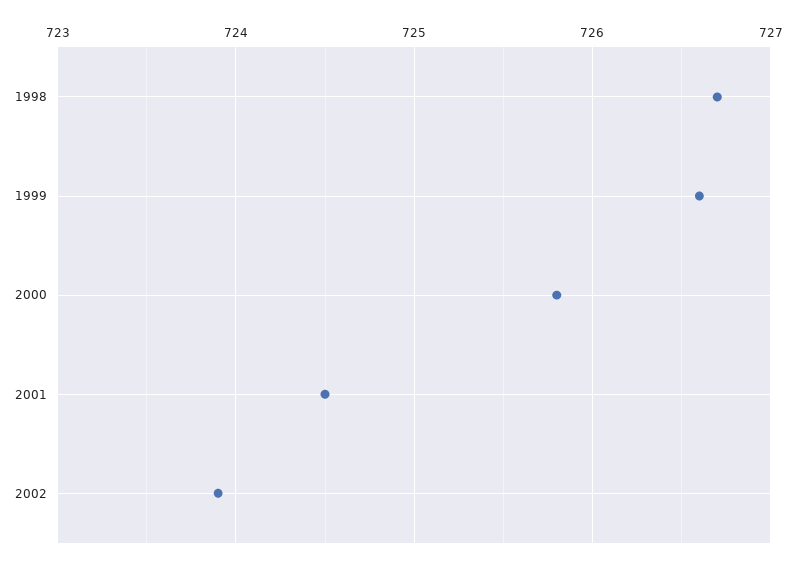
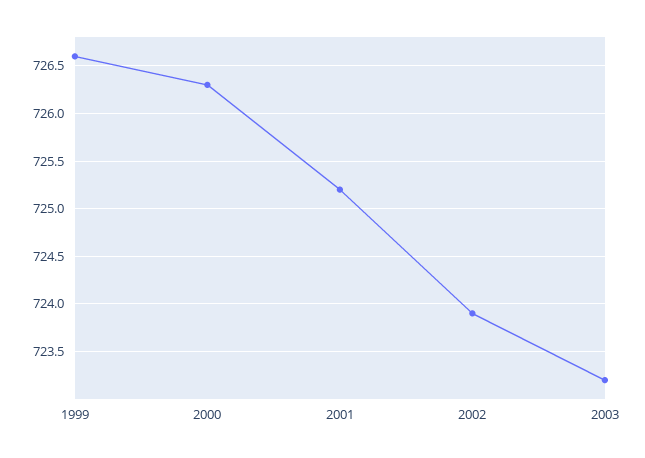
1998: 726.7 -> none
2000: 725.8 -> 726.3
2001: 724.5 -> 725.2
2003: none -> 723.2

